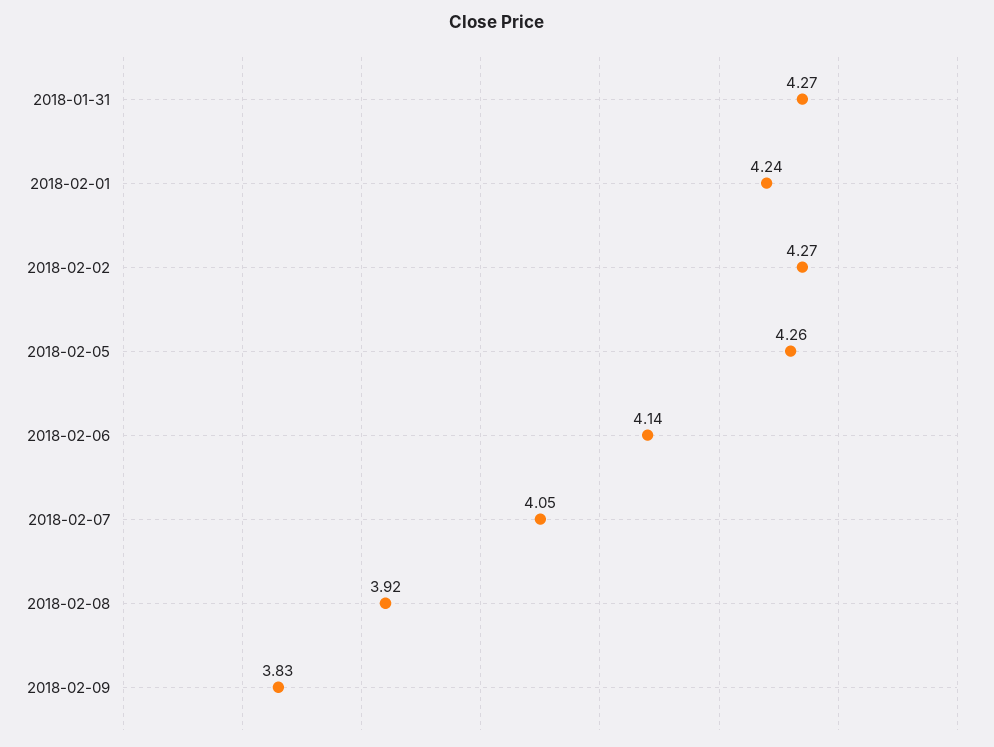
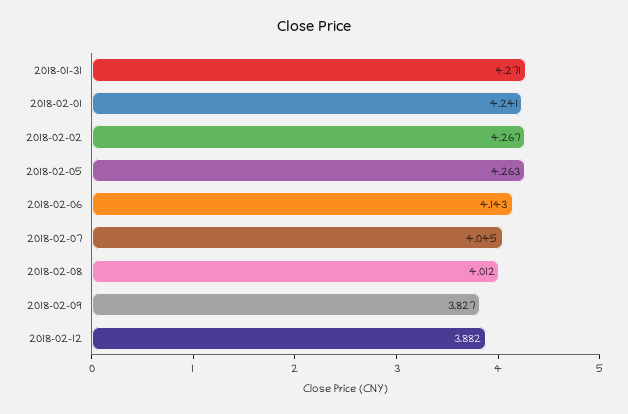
2018-02-08: 3.92 -> 4.012
2018-02-12: none -> 3.882

